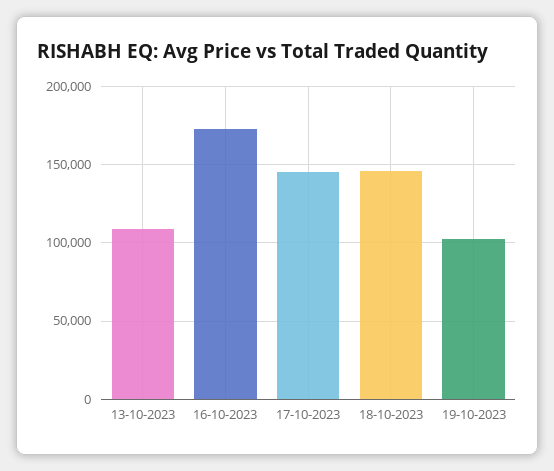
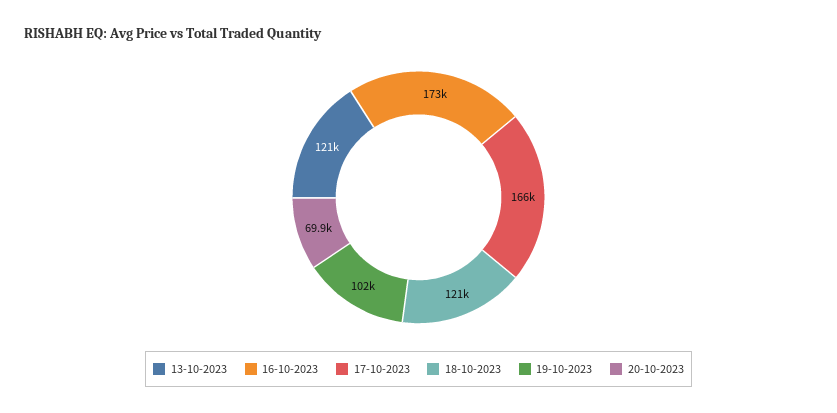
13-10-2023: 110000 -> 121000
17-10-2023: 145000 -> 166000
18-10-2023: 145000 -> 121000
20-10-2023: none -> 69900

